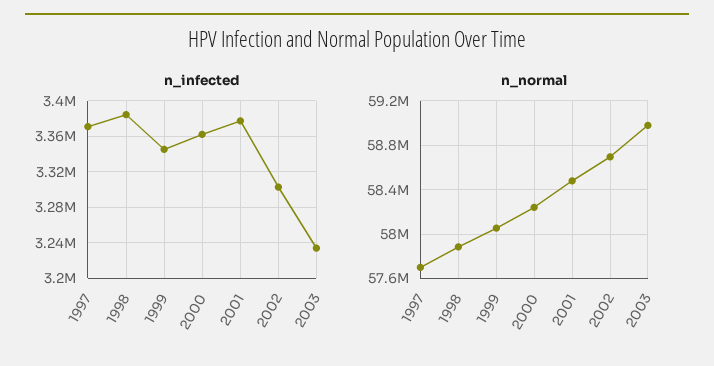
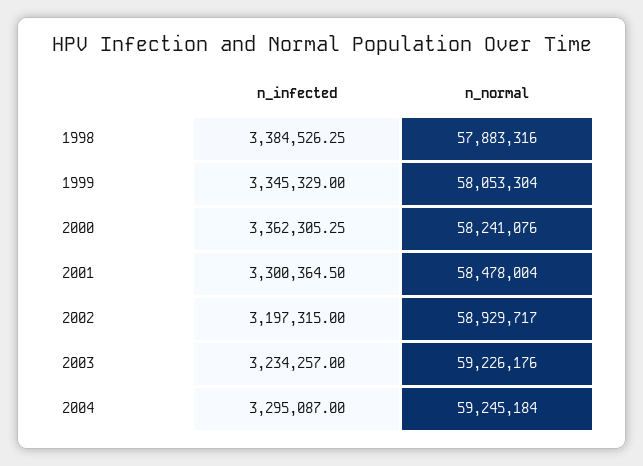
n_infected, 1997: 3370000 -> none
n_infected, 2001: 3380000 -> 3300364.5
n_infected, 2002: 3300000 -> 3197315
n_normal, 1997: 57700000 -> none
n_normal, 2002: 58700000 -> 58929717
n_normal, 2003: 59000000 -> 59226176
n_infected, 2004: none -> 3295087
n_normal, 2004: none -> 59245184

